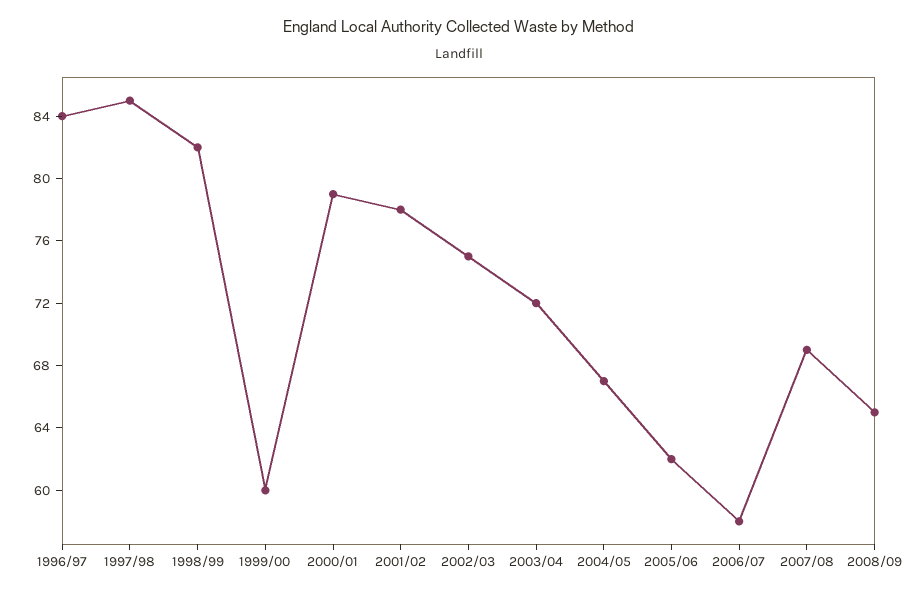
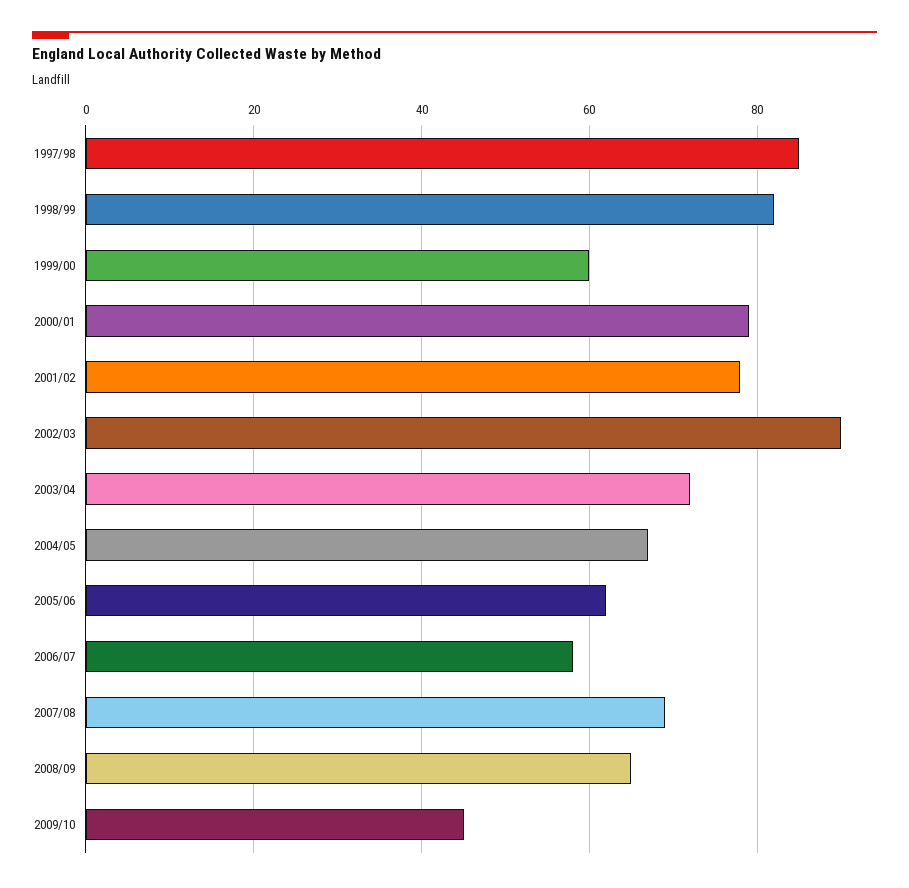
1996/97: 84 -> none
2002/03: 75 -> 90
2009/10: none -> 45

